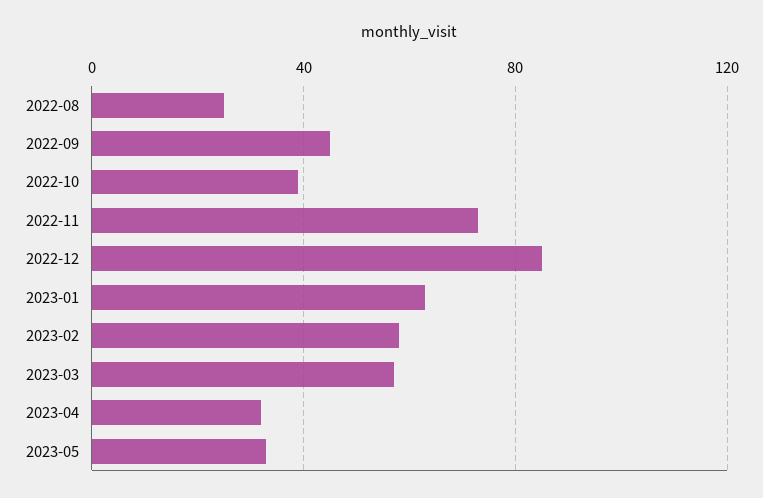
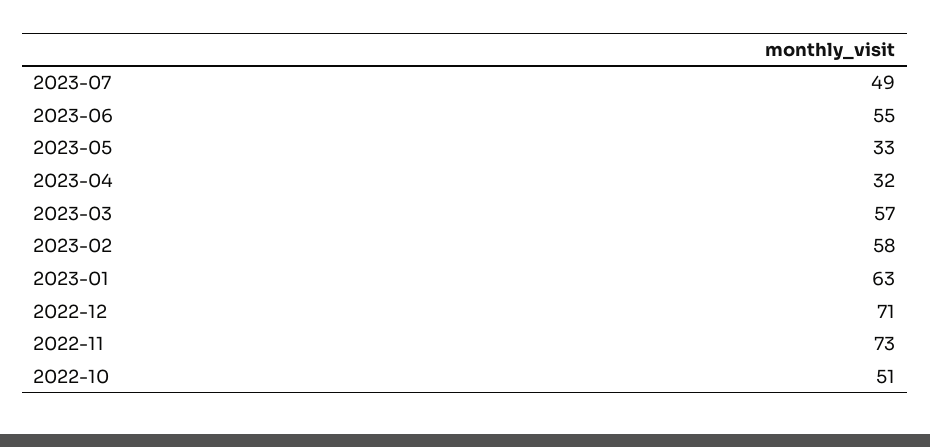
2022-08: 25 -> none
2022-09: 45 -> none
2022-10: 40 -> 51
2022-12: 85 -> 71
2023-07: none -> 49
2023-06: none -> 55

